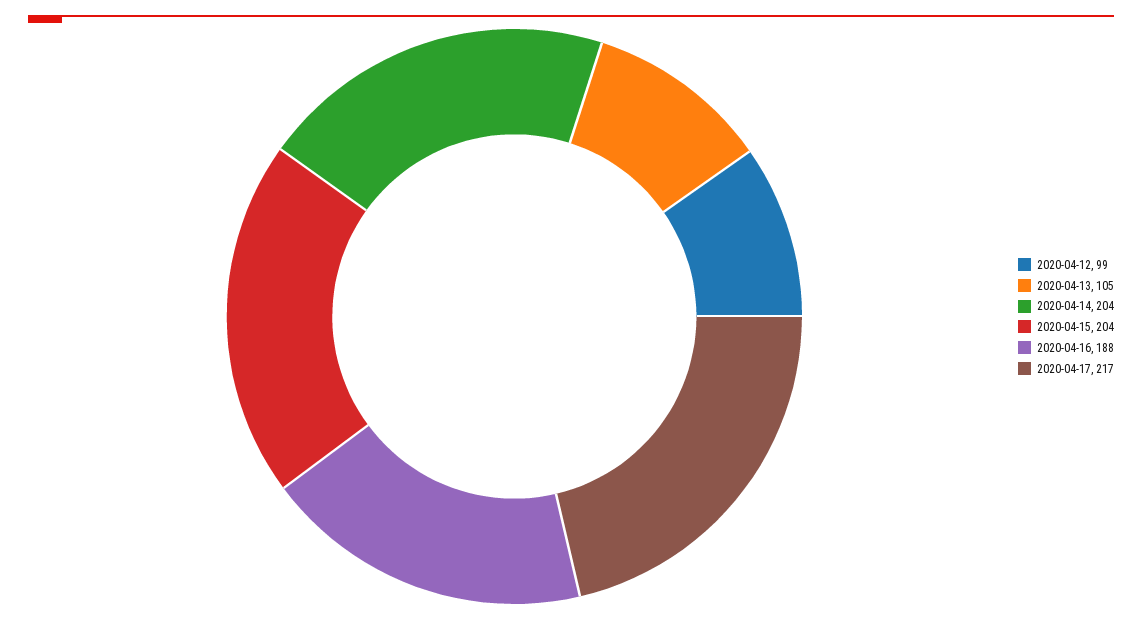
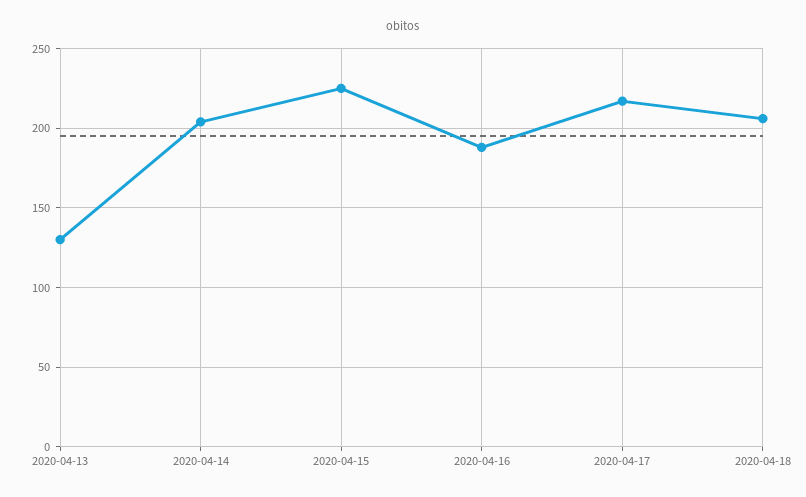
2020-04-12: 99 -> none
2020-04-13: 105 -> 130
2020-04-15: 204 -> 225
2020-04-18: none -> 205

